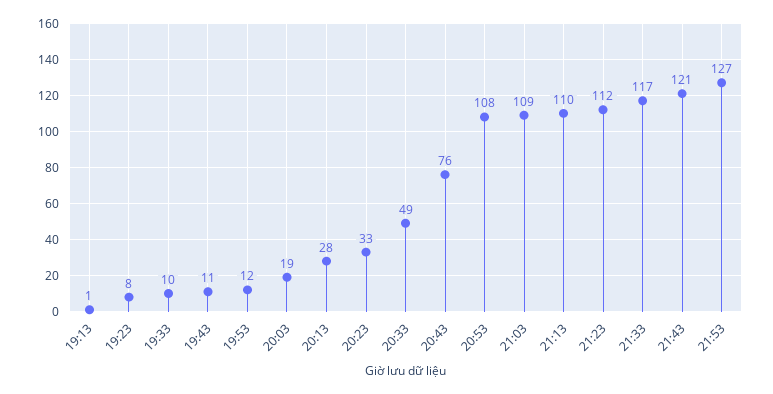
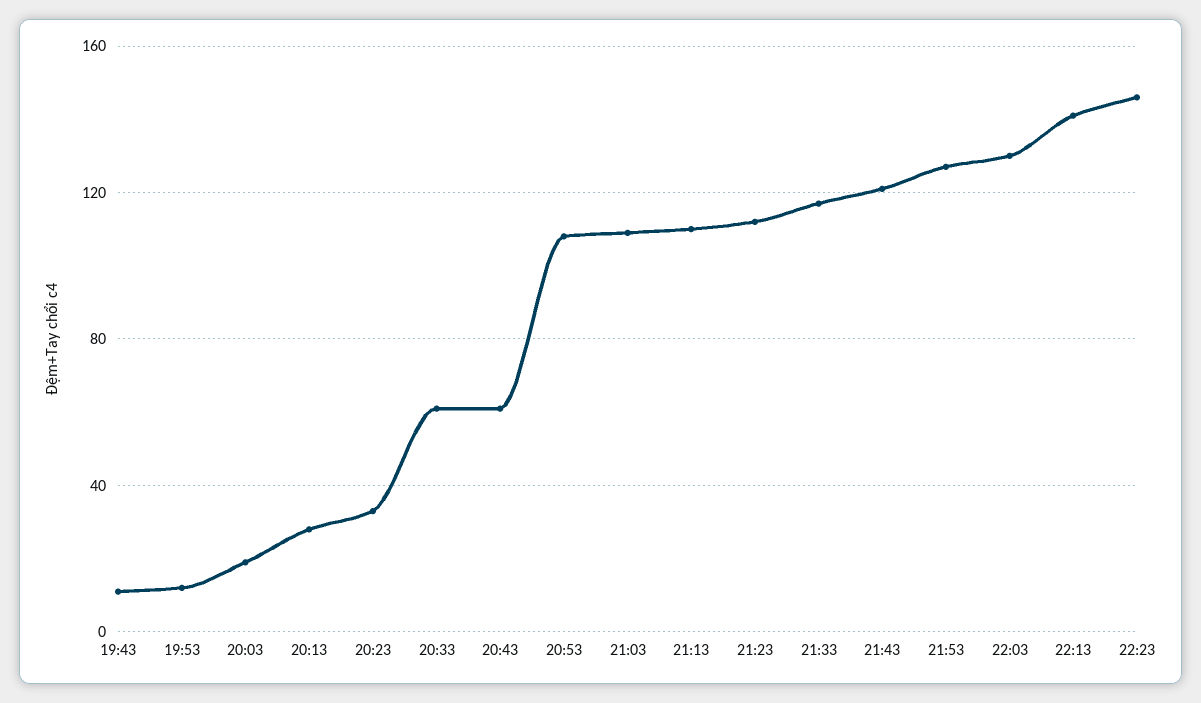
19:13: 1 -> none
19:23: 8 -> none
19:33: 10 -> none
20:33: 49 -> 60
20:43: 76 -> 60
22:03: none -> 130
22:13: none -> 140
22:23: none -> 145

